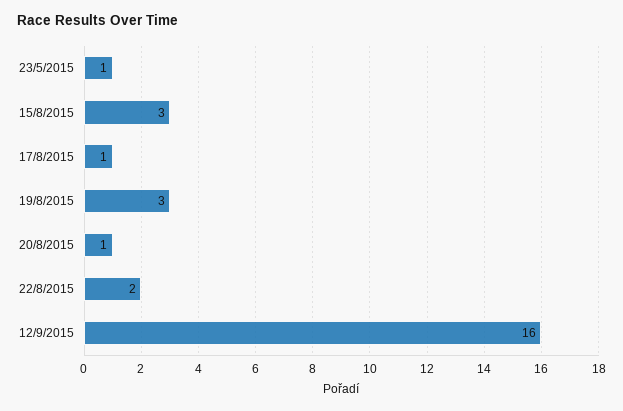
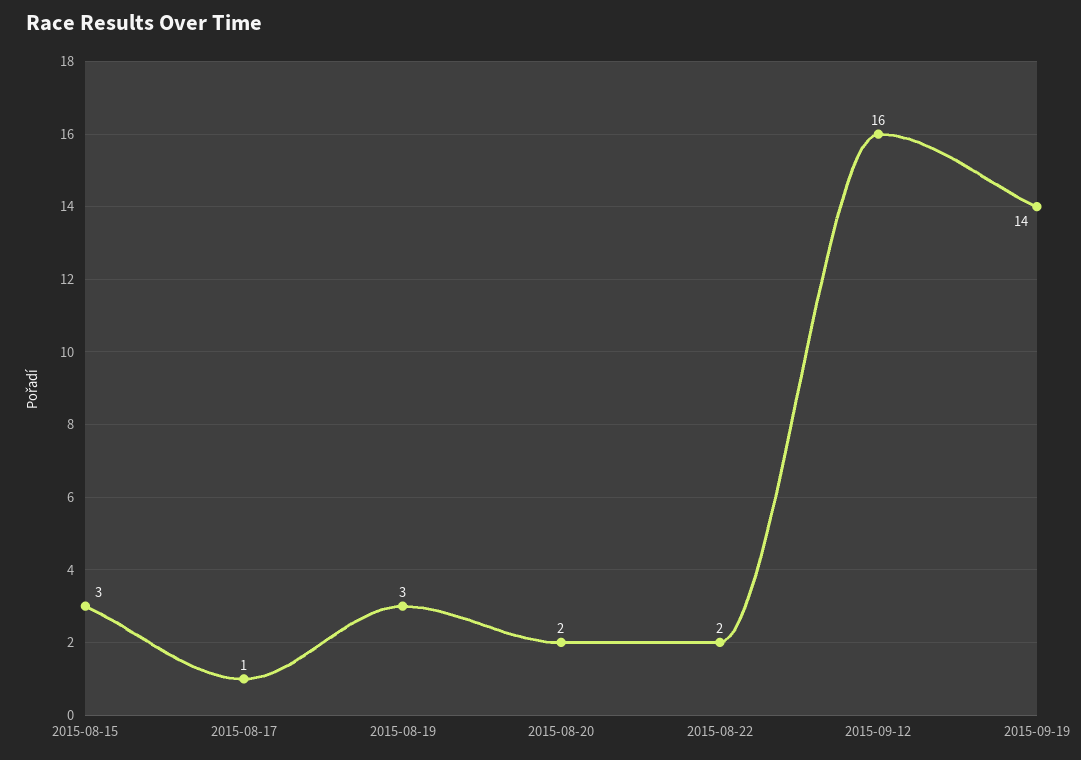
23/5/2015: 1 -> none
20/8/2015: 1 -> 2
2015-09-19: none -> 14

